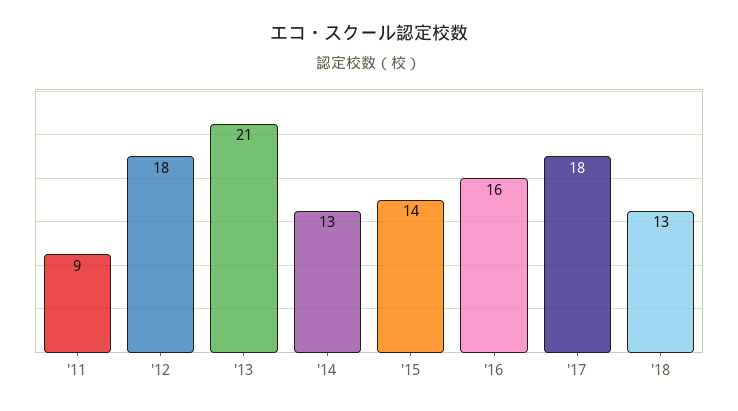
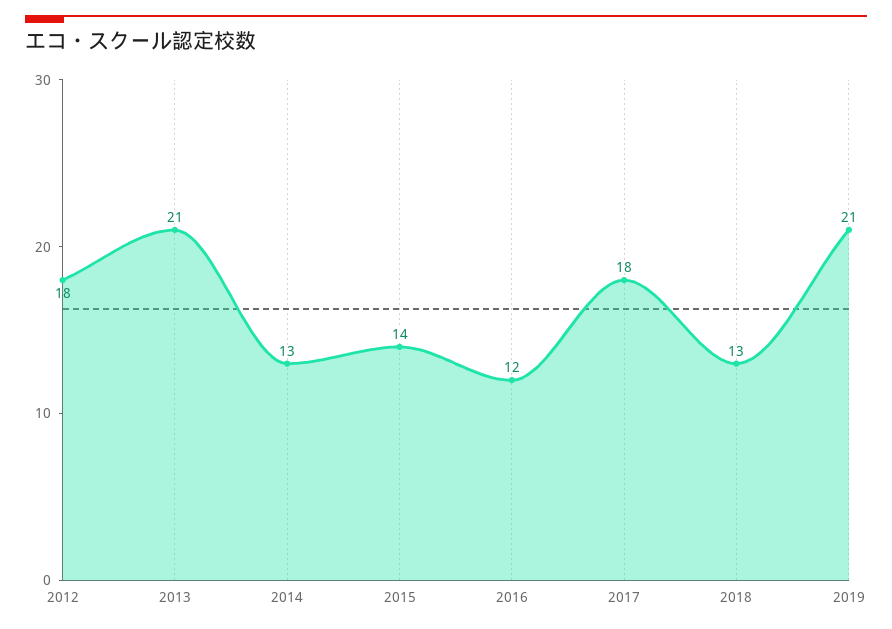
'11: 9 -> none
'16: 16 -> 12
2019: none -> 21

